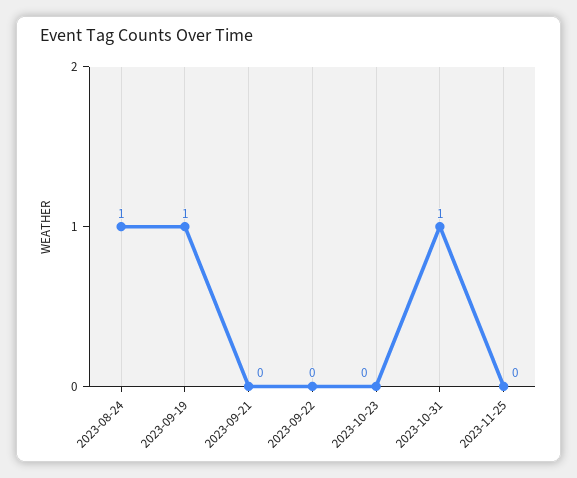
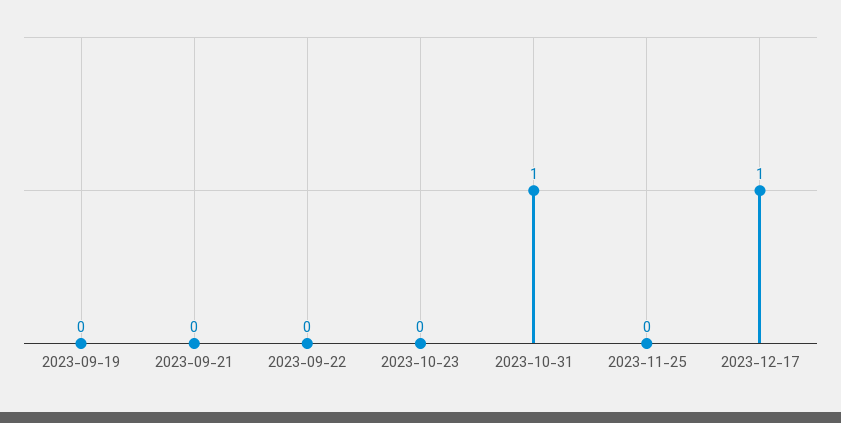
2023-08-24: 1 -> none
2023-09-19: 1 -> 0
2023-12-17: none -> 1

